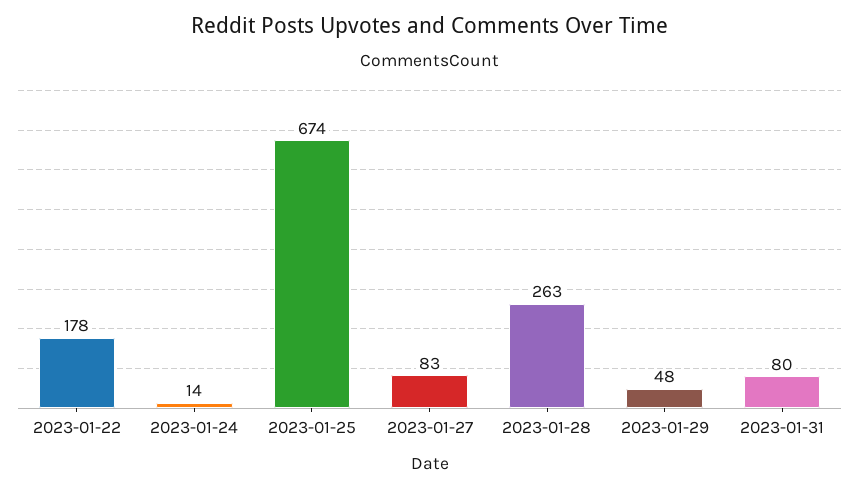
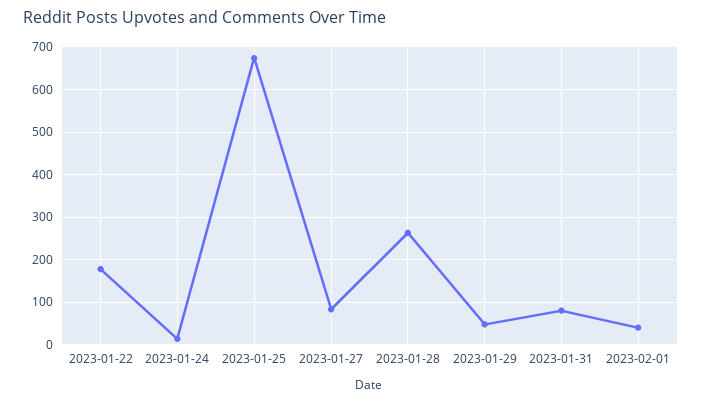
2023-02-01: none -> 40

